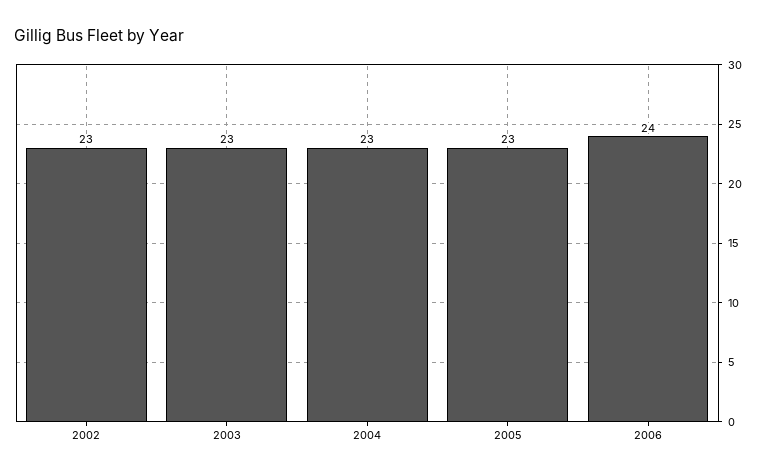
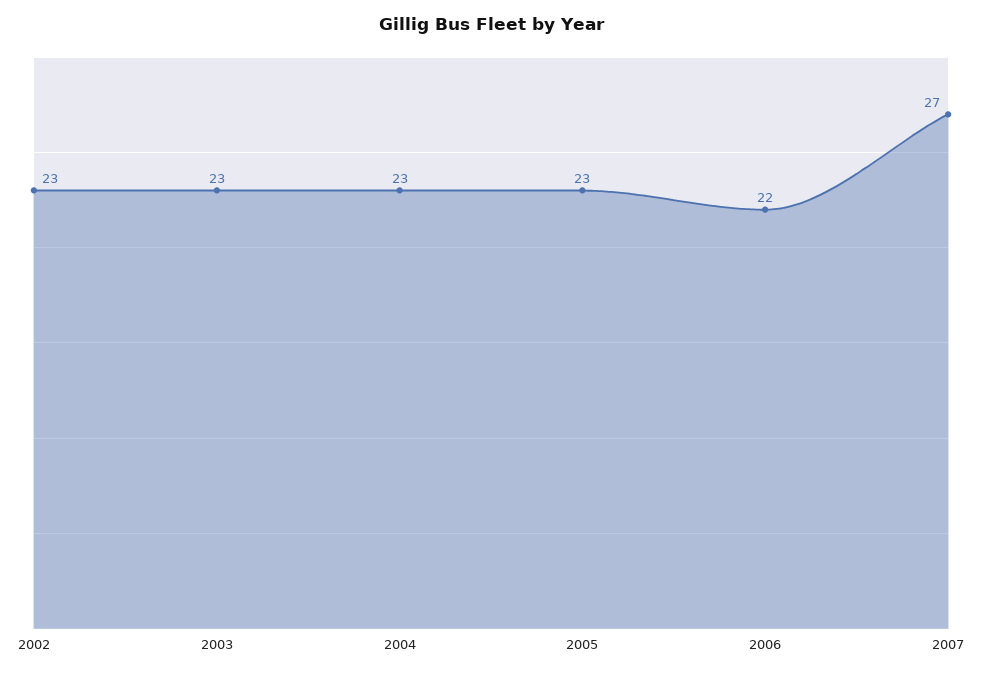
2006: 24 -> 22
2007: none -> 27

